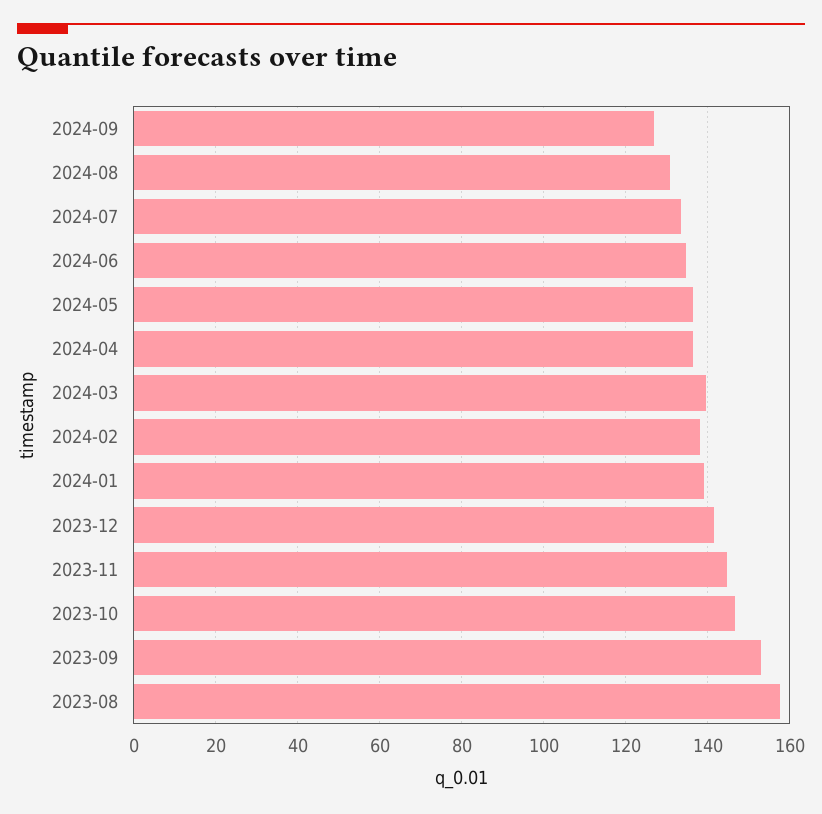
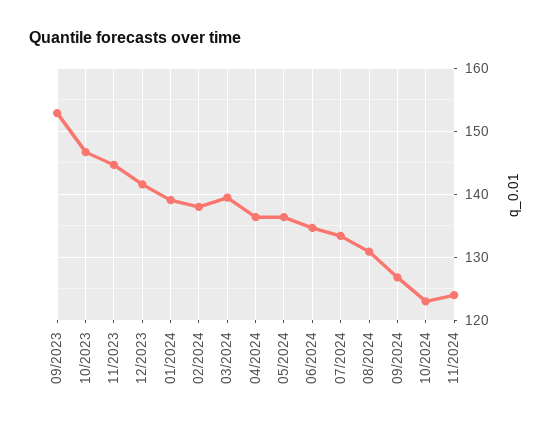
2023-08: 158 -> none
10/2024: none -> 123
11/2024: none -> 124

